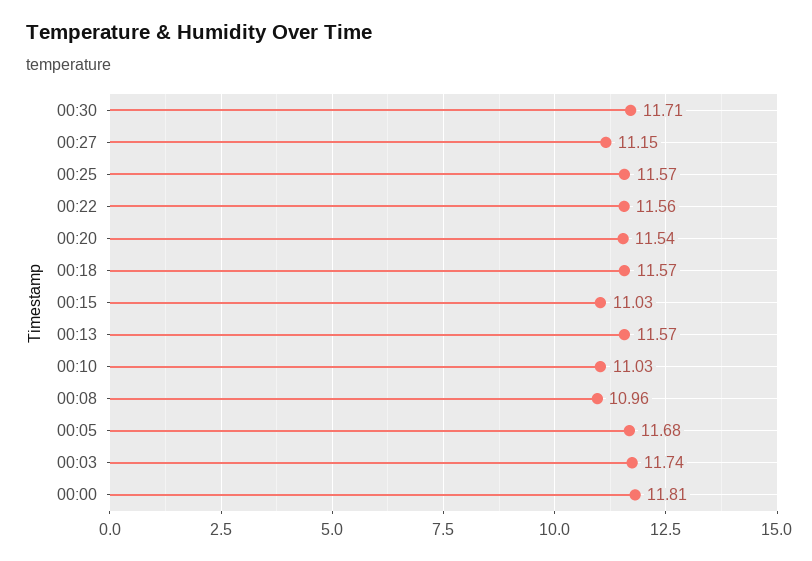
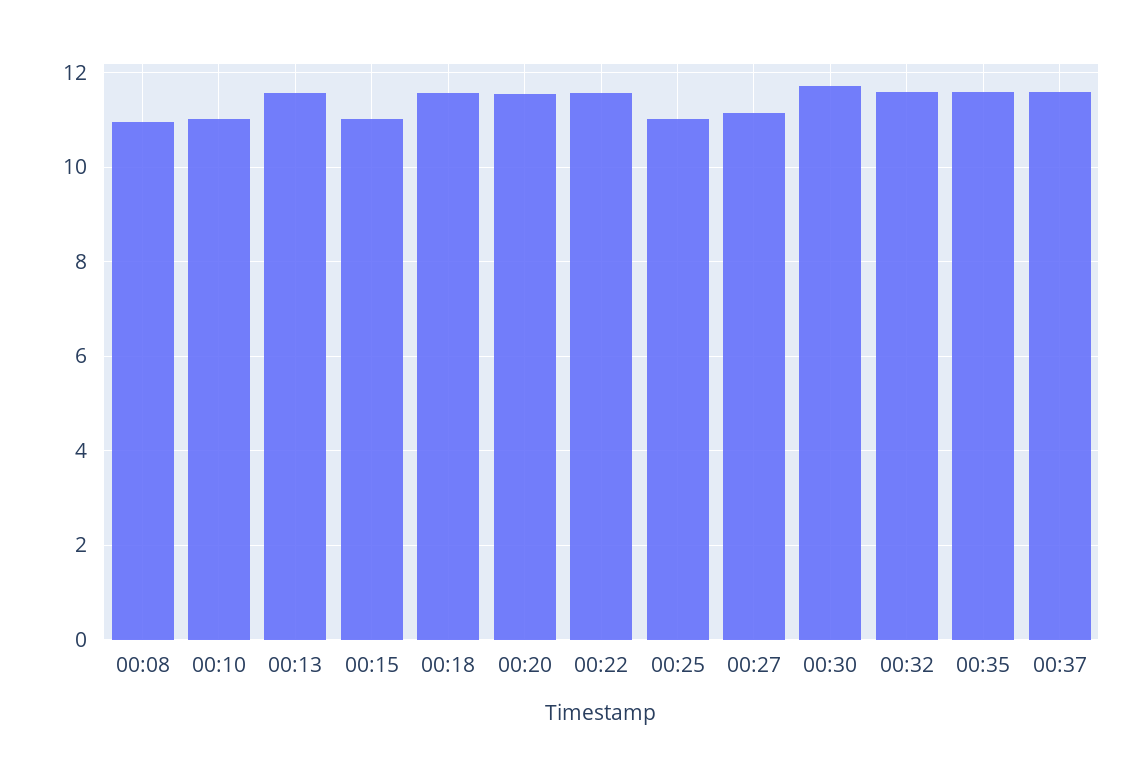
00:25: 11.57 -> 11
00:05: 11.68 -> none
00:03: 11.74 -> none
00:00: 11.81 -> none
00:32: none -> 11.6
00:35: none -> 11.6
00:37: none -> 11.6

